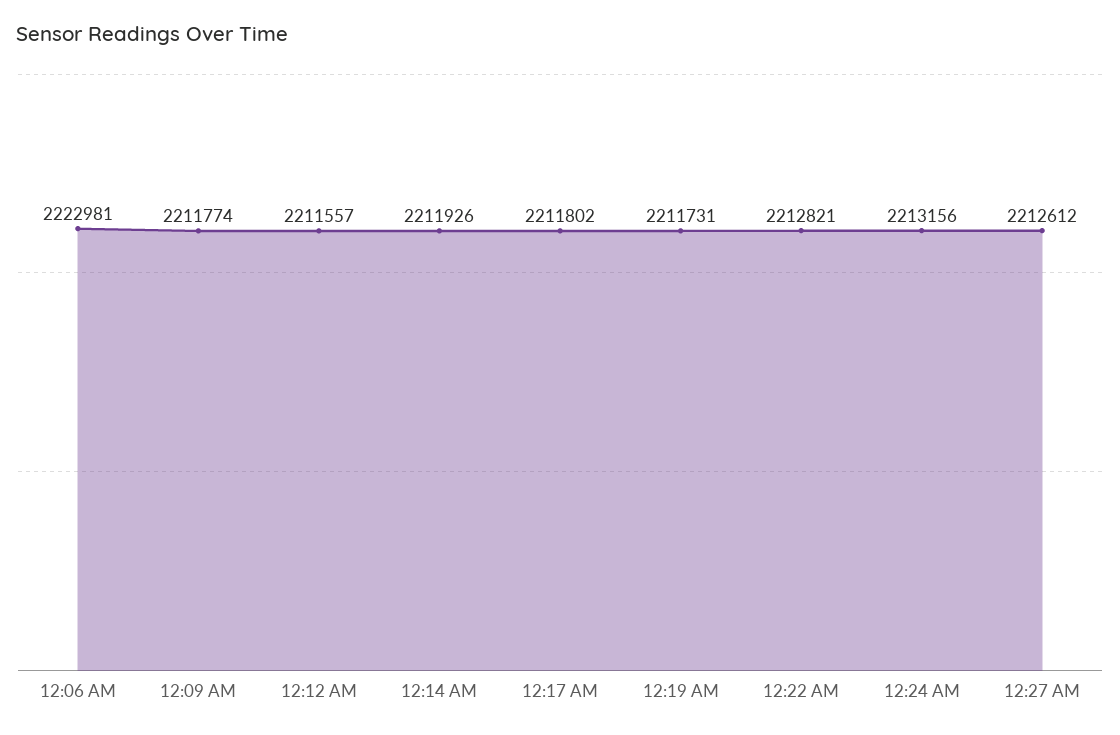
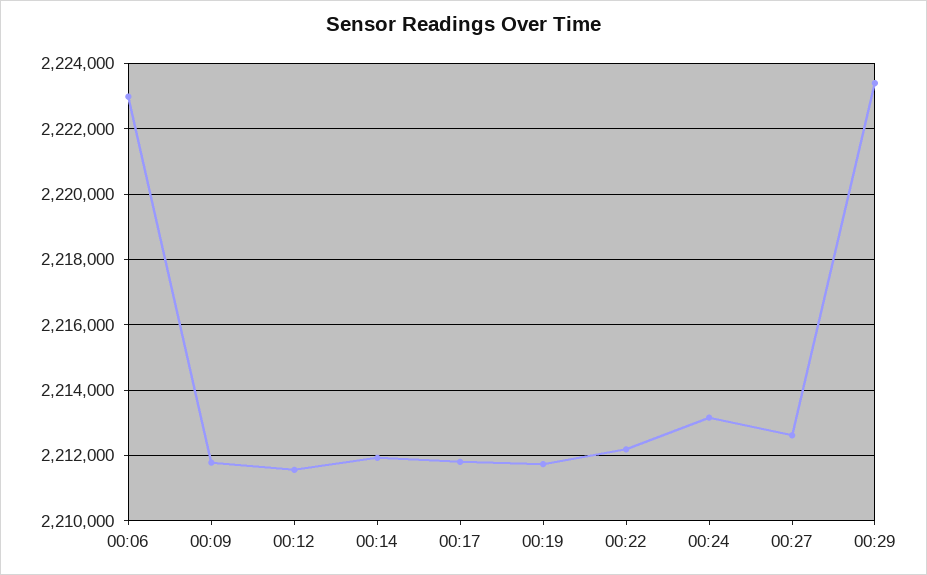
12:22 AM: 2212821 -> 2212200
00:29: none -> 2223400

